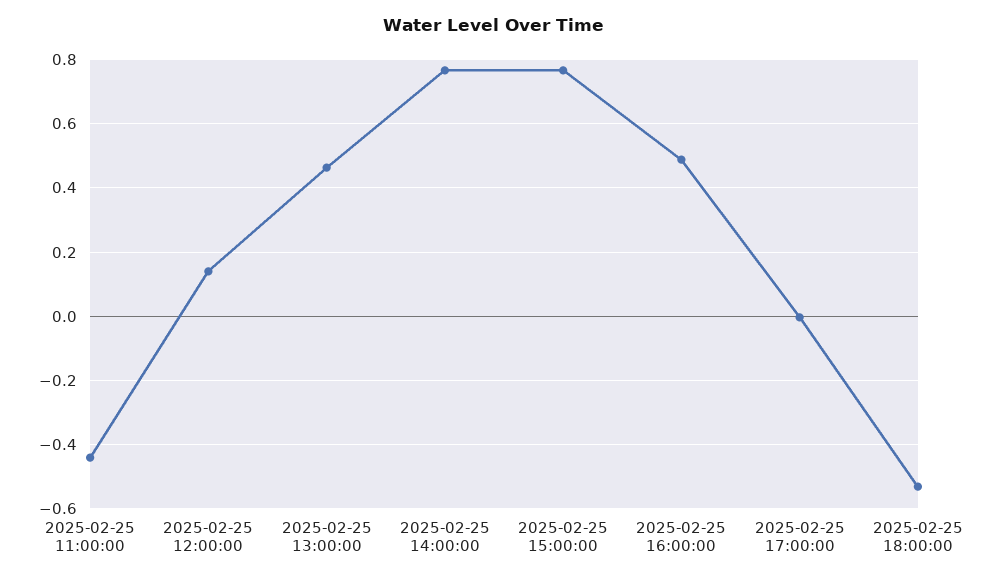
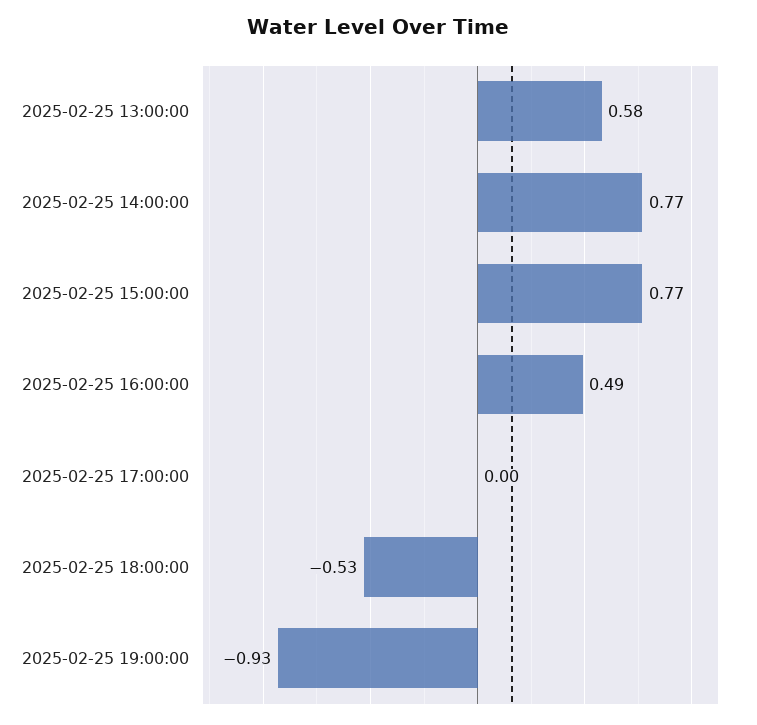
2025-02-25 11:00:00: -0.44 -> none
2025-02-25 12:00:00: 0.14 -> none
2025-02-25 13:00:00: 0.46 -> 0.58
2025-02-25 19:00:00: none -> -0.93

